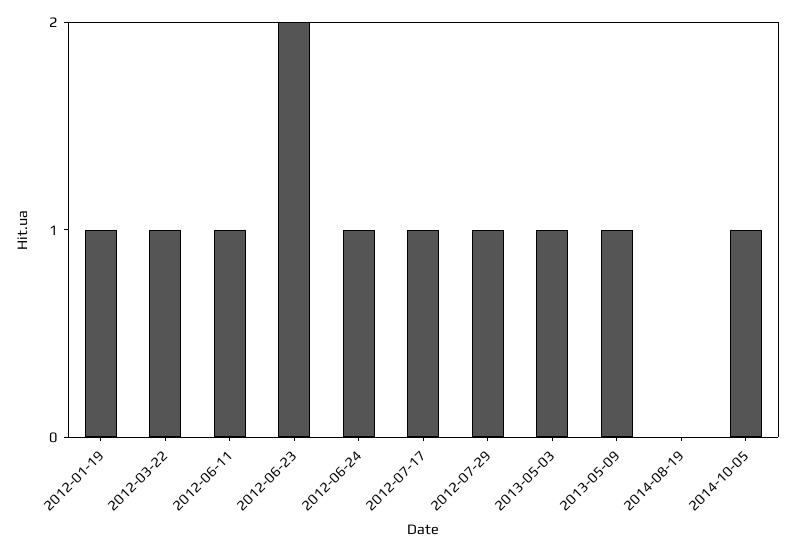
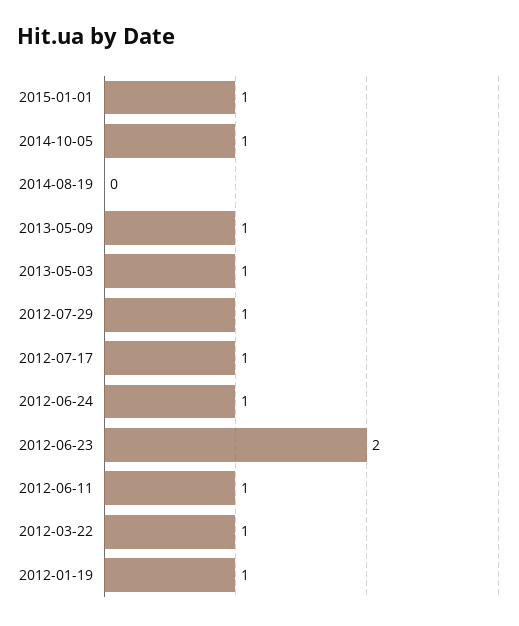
2015-01-01: none -> 1

